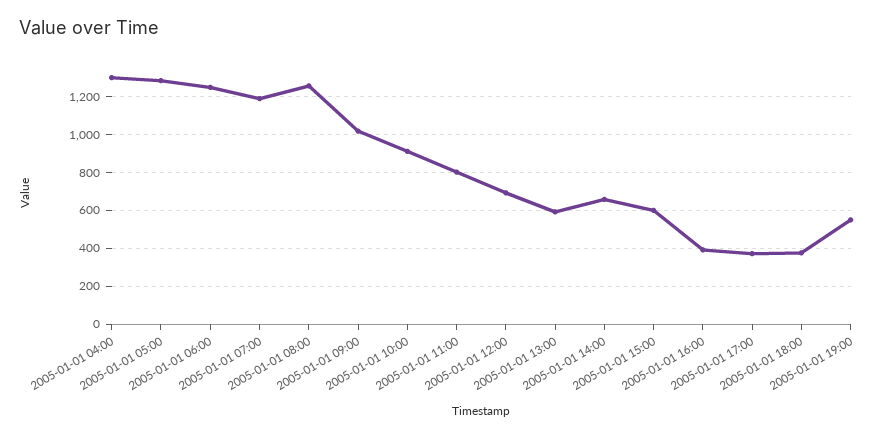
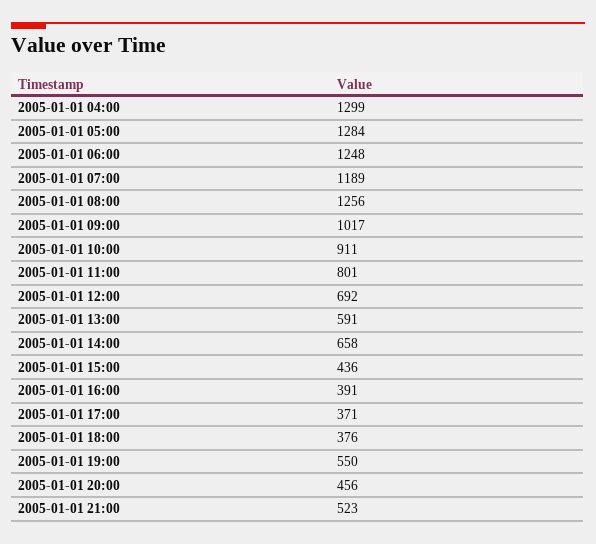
2005-01-01 15:00: 600 -> 436
2005-01-01 20:00: none -> 456
2005-01-01 21:00: none -> 523

